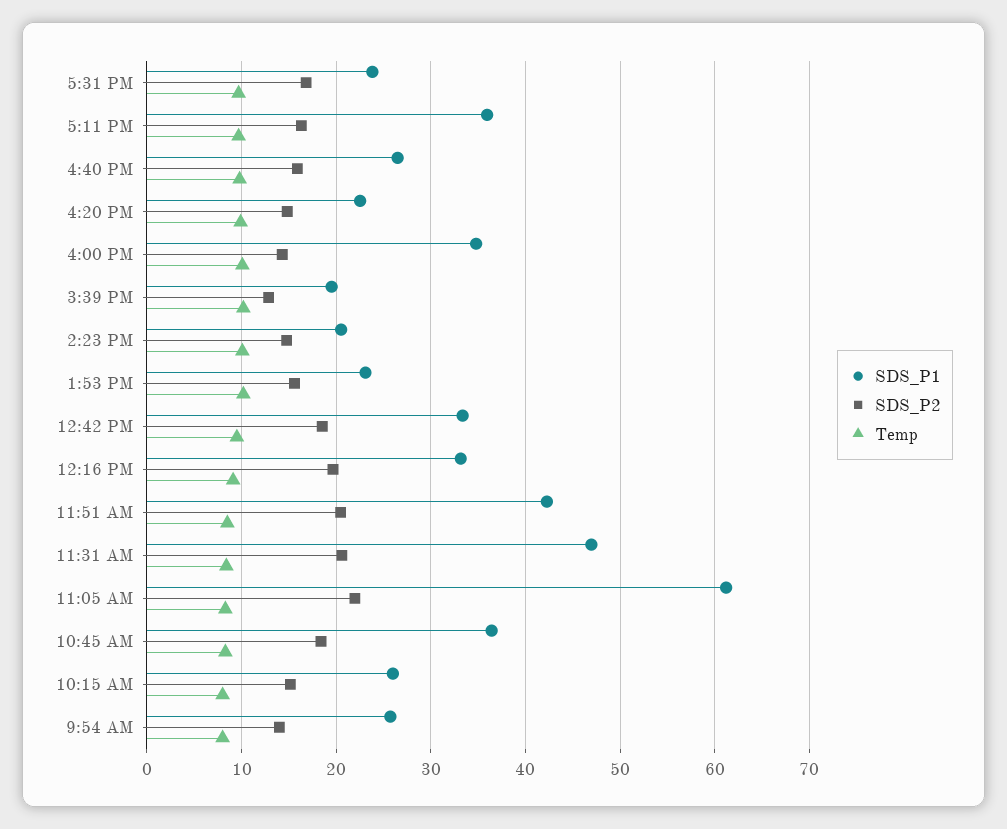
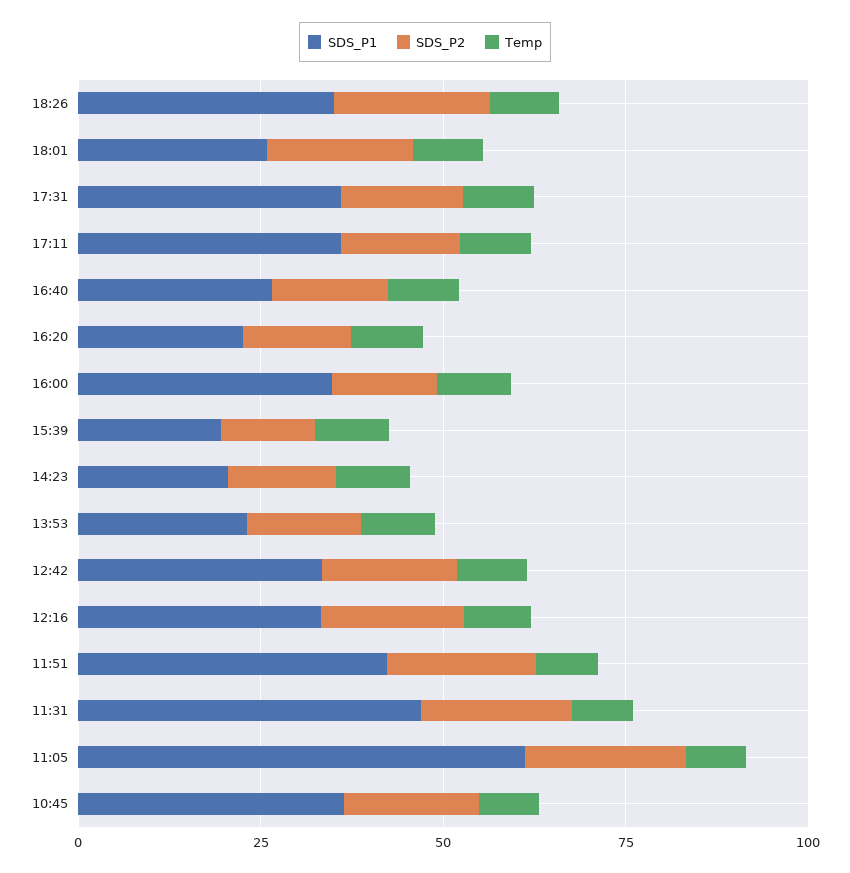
SDS_P1, 5:31 PM: 24 -> 35
SDS_P1, 10:15 AM: 26 -> none
SDS_P2, 10:15 AM: 15 -> none
Temp, 10:15 AM: 8 -> none
SDS_P1, 9:54 AM: 26 -> none
SDS_P2, 9:54 AM: 14 -> none
Temp, 9:54 AM: 8 -> none
SDS_P1, 18:26: none -> 35
SDS_P2, 18:26: none -> 20
Temp, 18:26: none -> 10
SDS_P1, 18:01: none -> 25
SDS_P2, 18:01: none -> 20
Temp, 18:01: none -> 10

